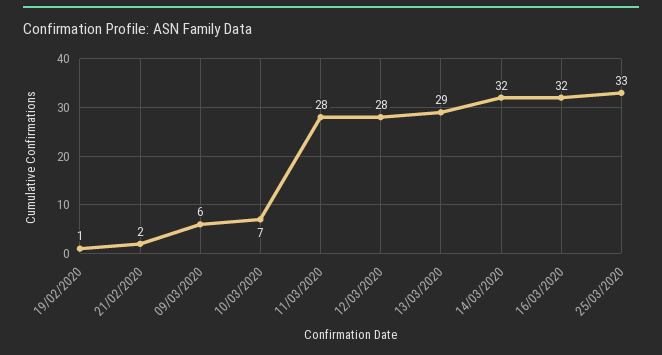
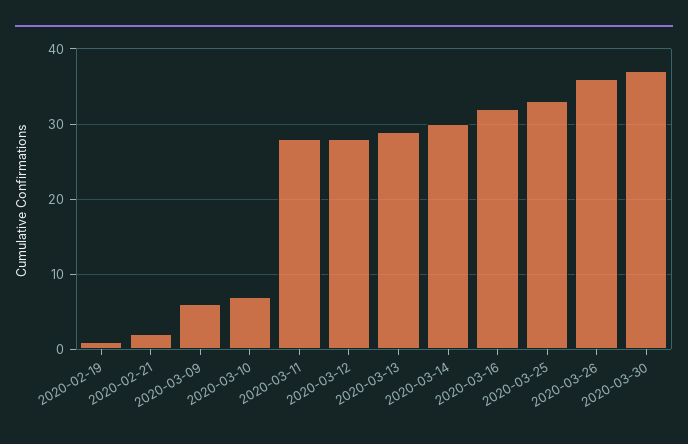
14/03/2020: 32 -> 30
2020-03-26: none -> 36
2020-03-30: none -> 37

